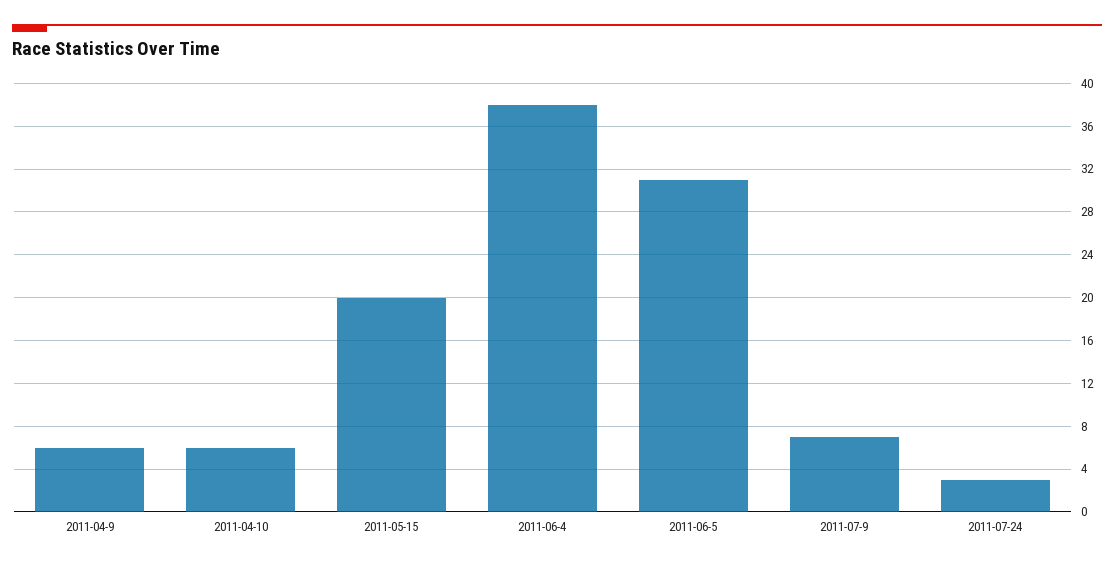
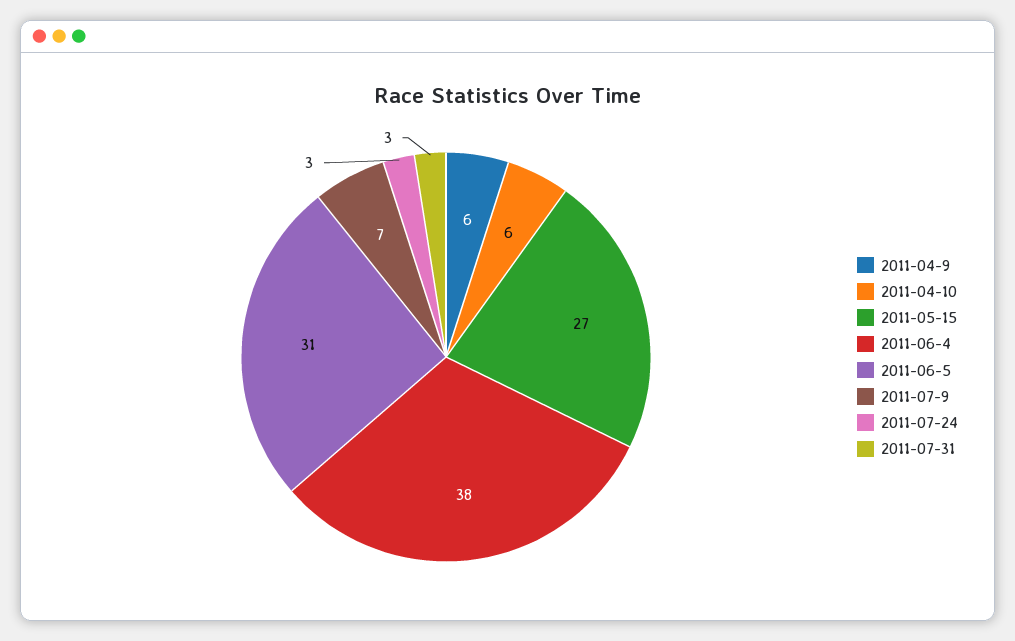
2011-05-15: 20 -> 27
2011-07-31: none -> 3

